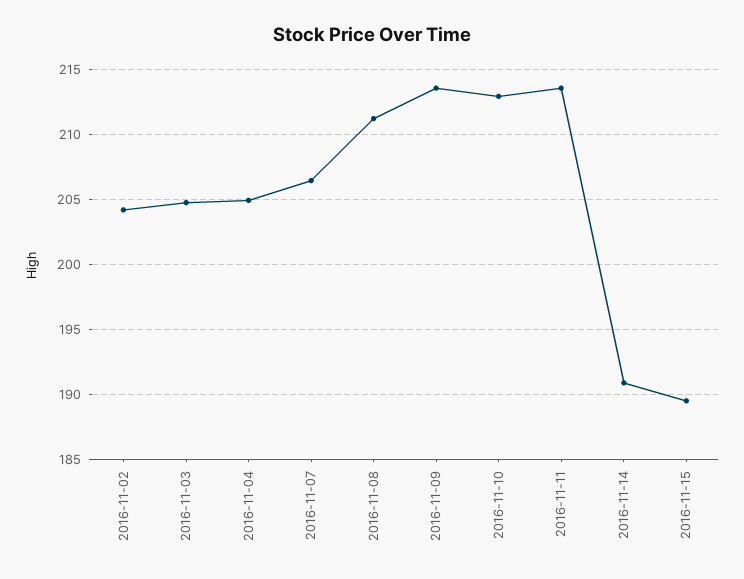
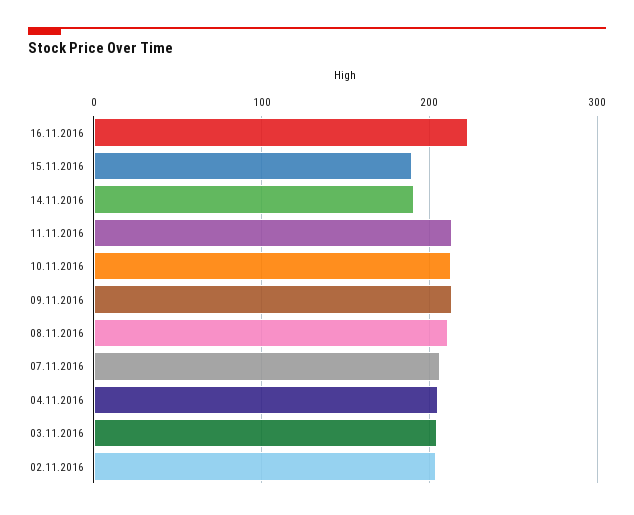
16.11.2016: none -> 220

